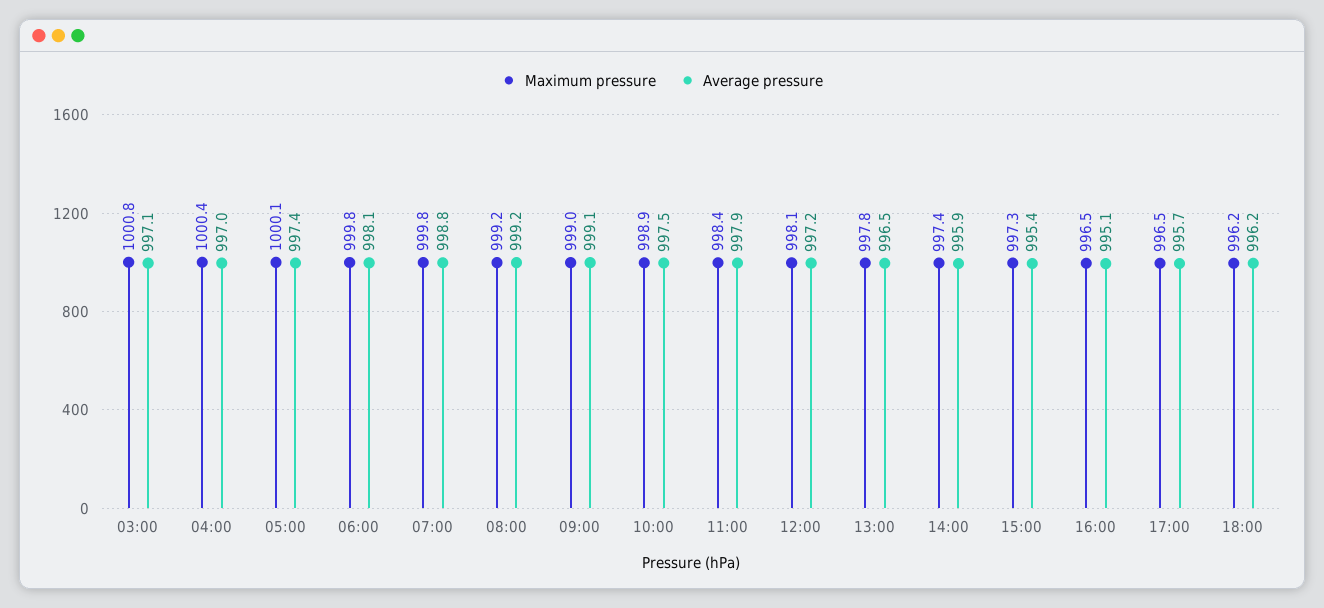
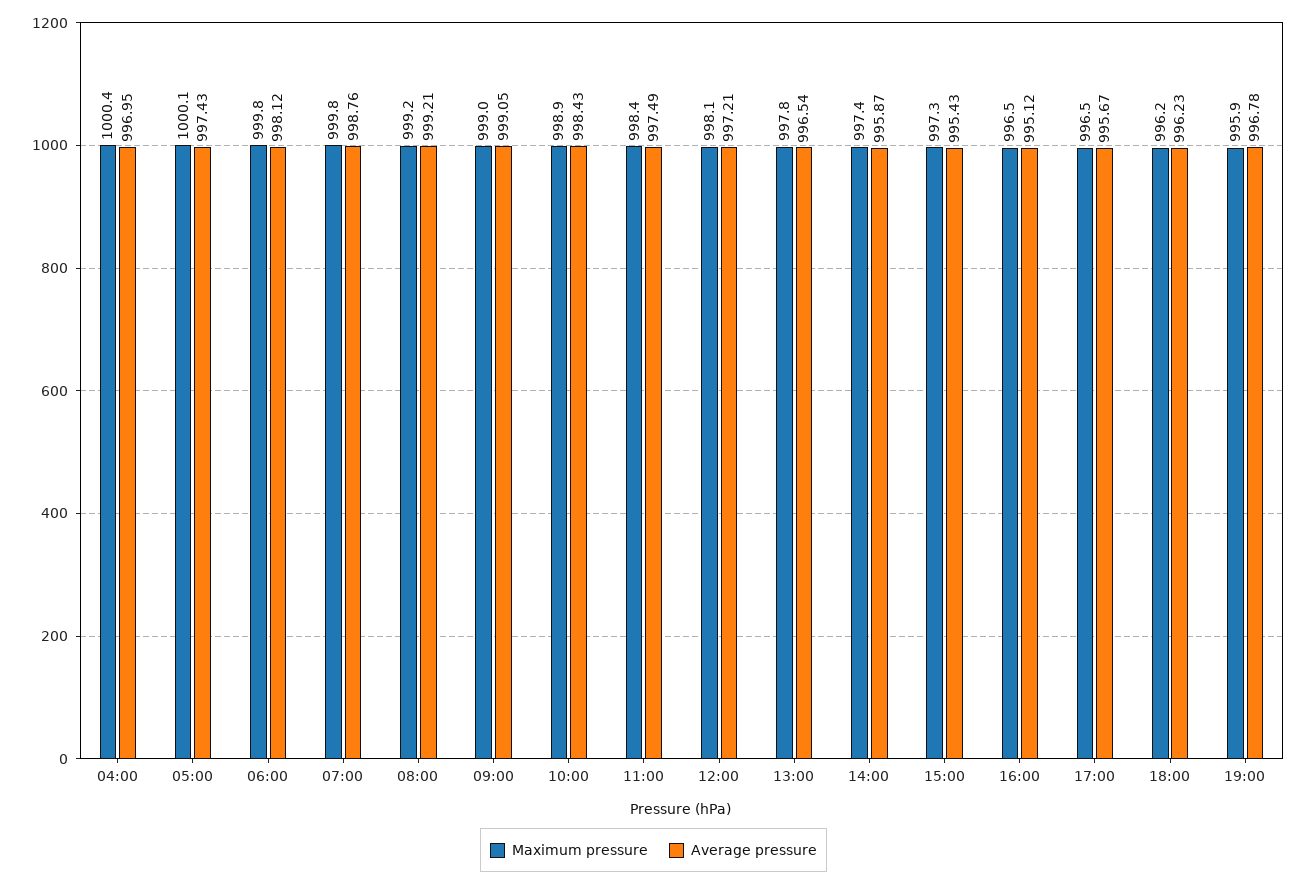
Maximum pressure, 03:00: 1000.8 -> none
Average pressure, 03:00: 997.1 -> none
Average pressure, 10:00: 997.5 -> 998.43
Average pressure, 11:00: 997.9 -> 997.49
Maximum pressure, 19:00: none -> 995.9
Average pressure, 19:00: none -> 996.78

